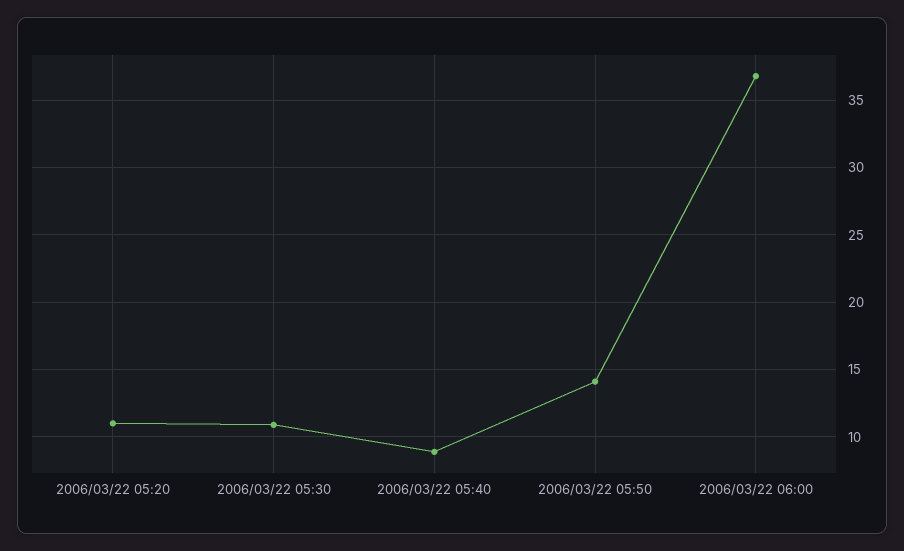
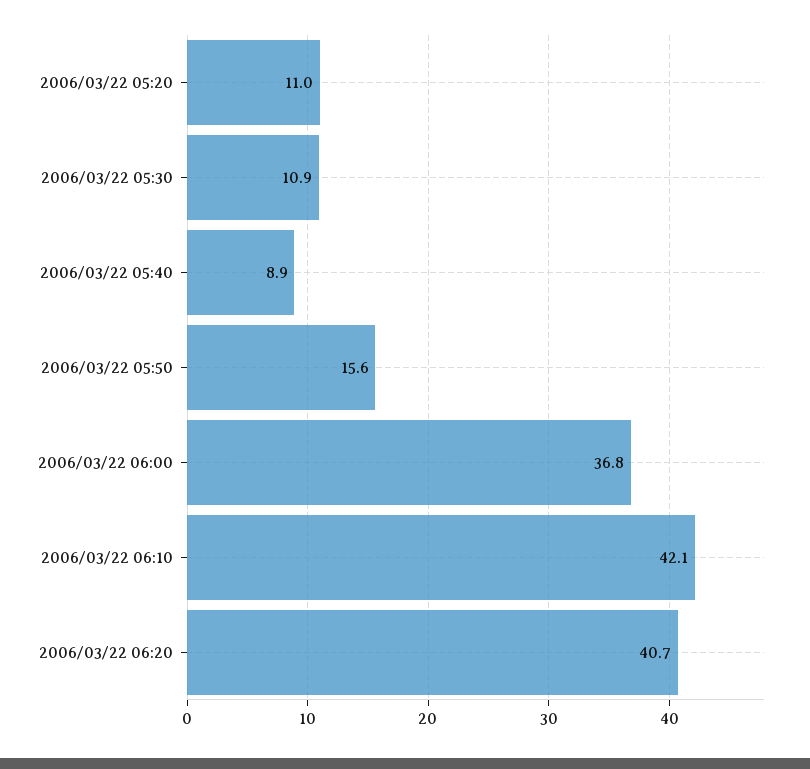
2006/03/22 05:50: 14 -> 15.6
2006/03/22 06:10: none -> 42.1
2006/03/22 06:20: none -> 40.7

